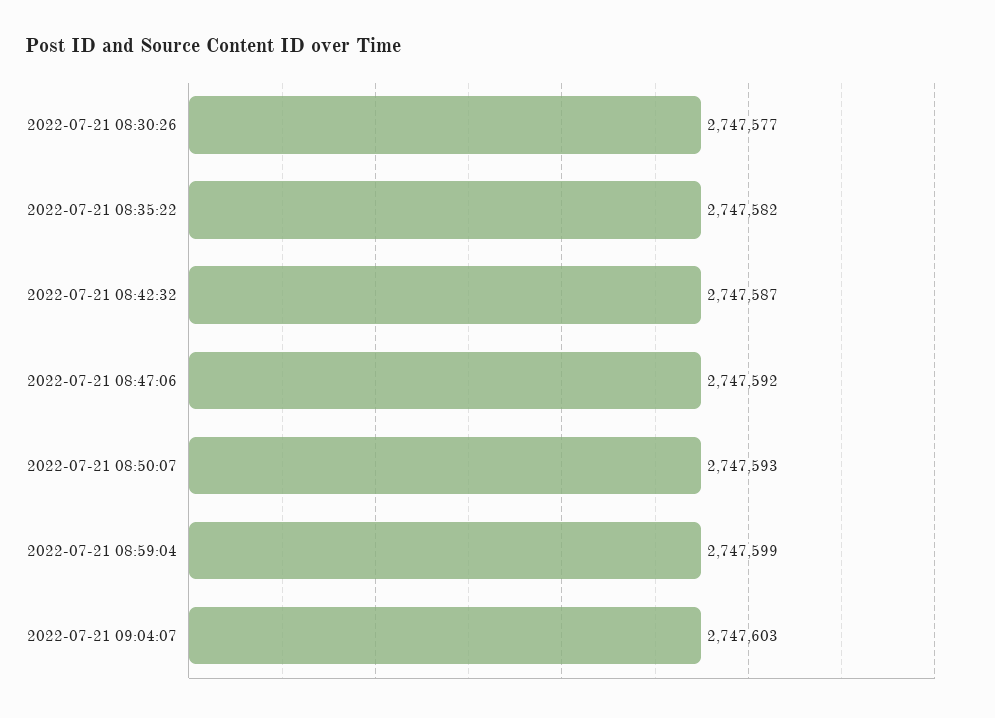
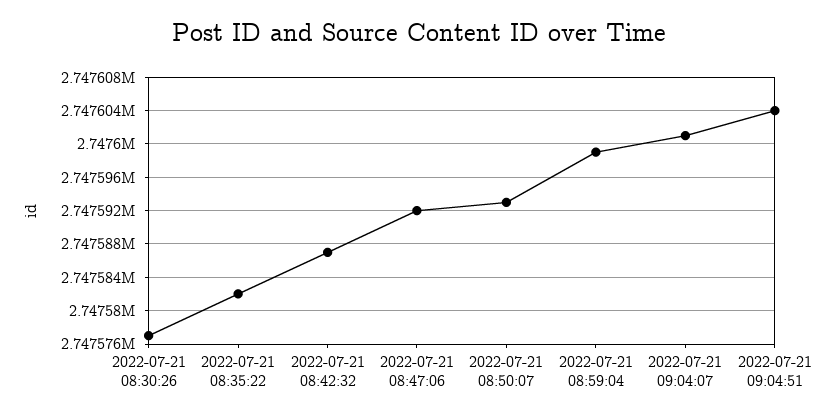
2022-07-21 09:04:07: 2747603 -> 2747601
2022-07-21 09:04:51: none -> 2747604

